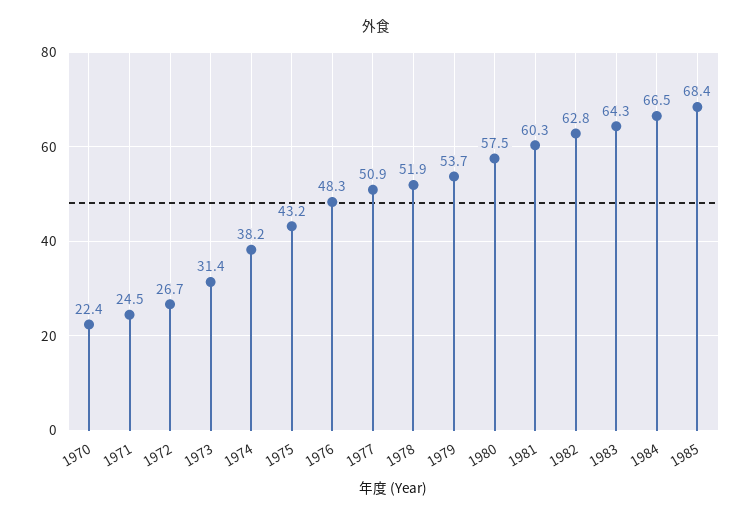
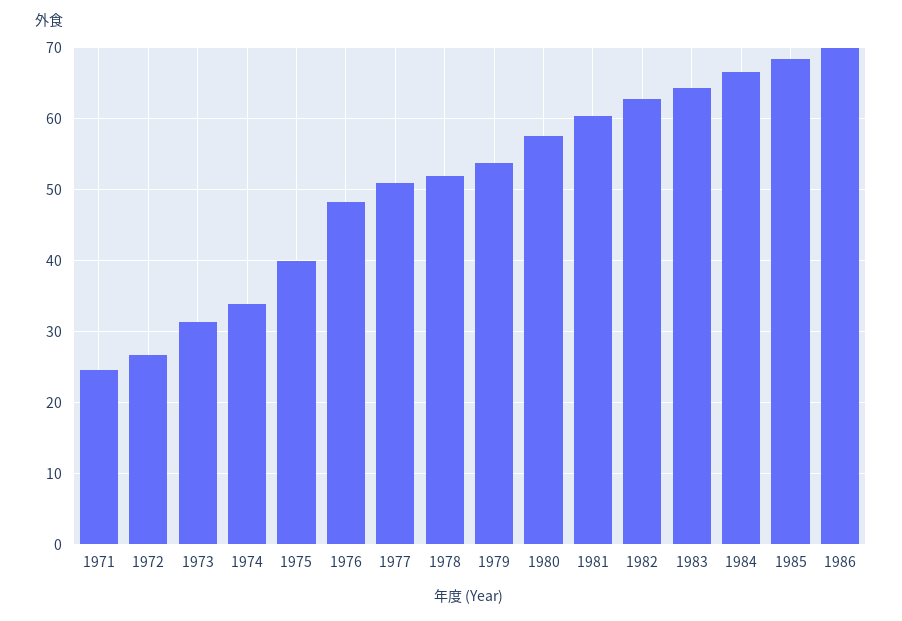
1970: 22.4 -> none
1974: 38.2 -> 34
1975: 43.2 -> 40
1986: none -> 70

